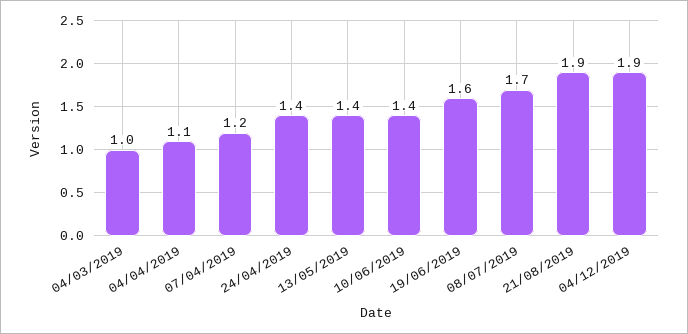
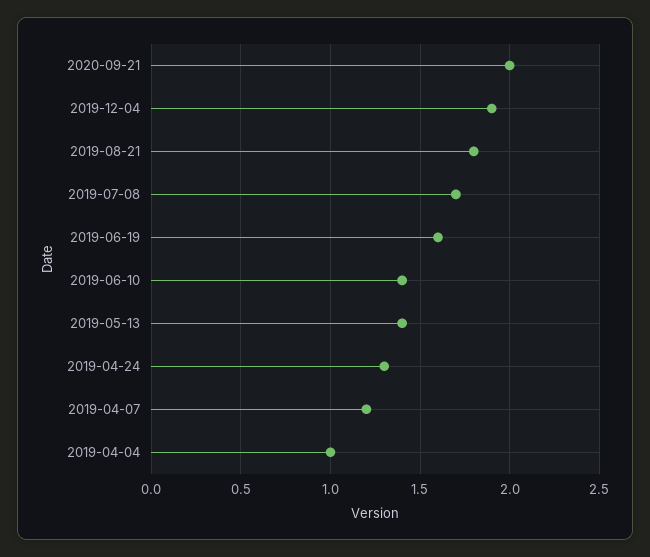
04/03/2019: 1 -> none
04/04/2019: 1.1 -> 1
24/04/2019: 1.4 -> 1.3
21/08/2019: 1.9 -> 1.8
2020-09-21: none -> 2

